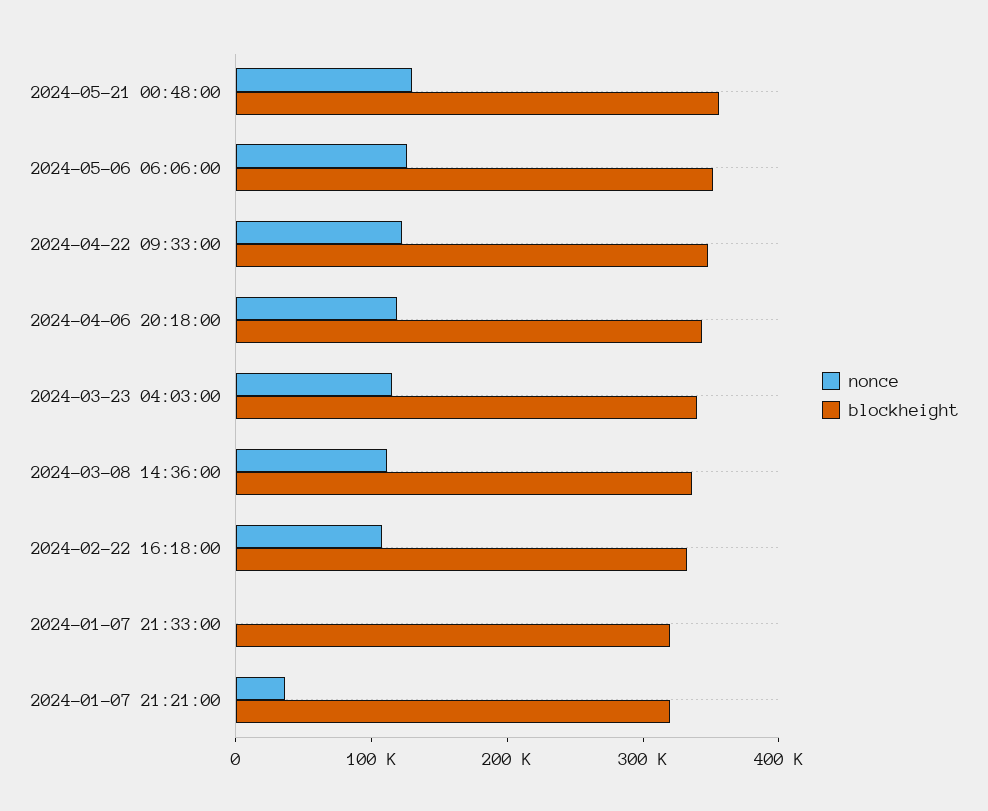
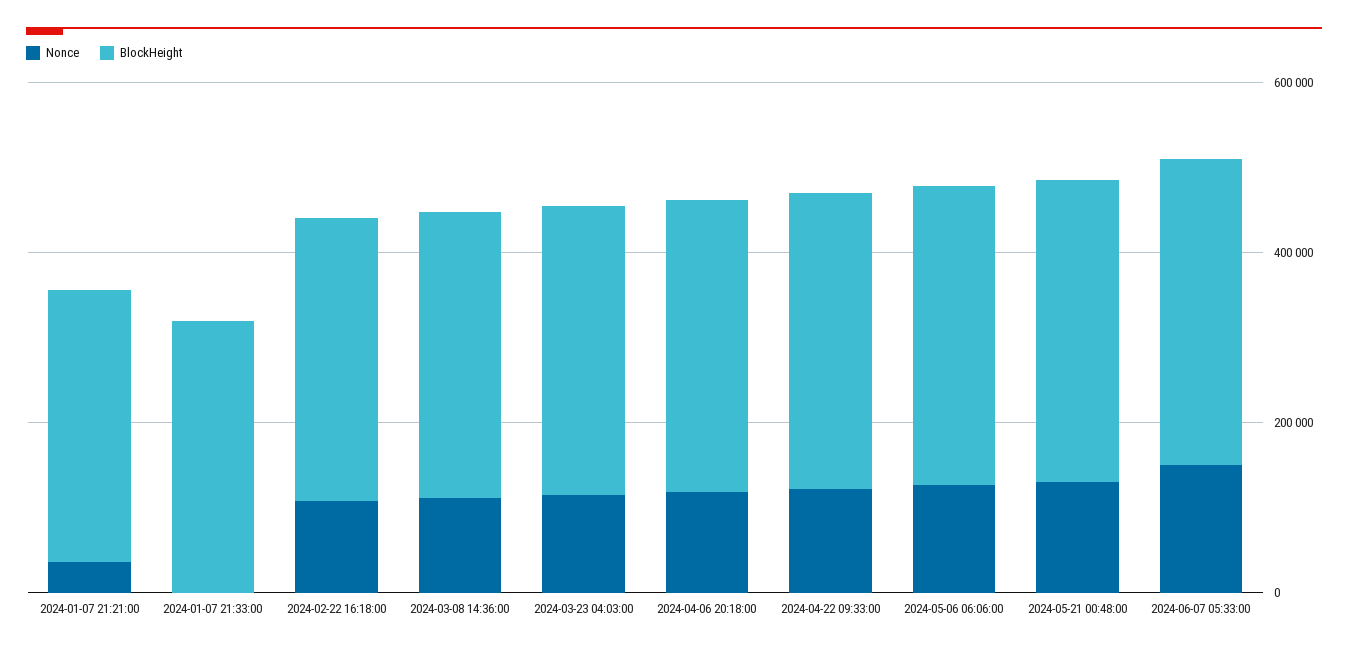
nonce, 2024-06-07 05:33:00: none -> 150000
blockheight, 2024-06-07 05:33:00: none -> 350000

